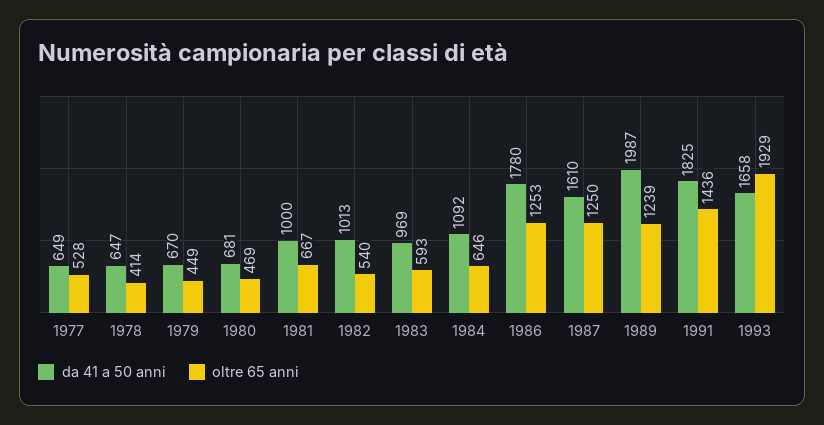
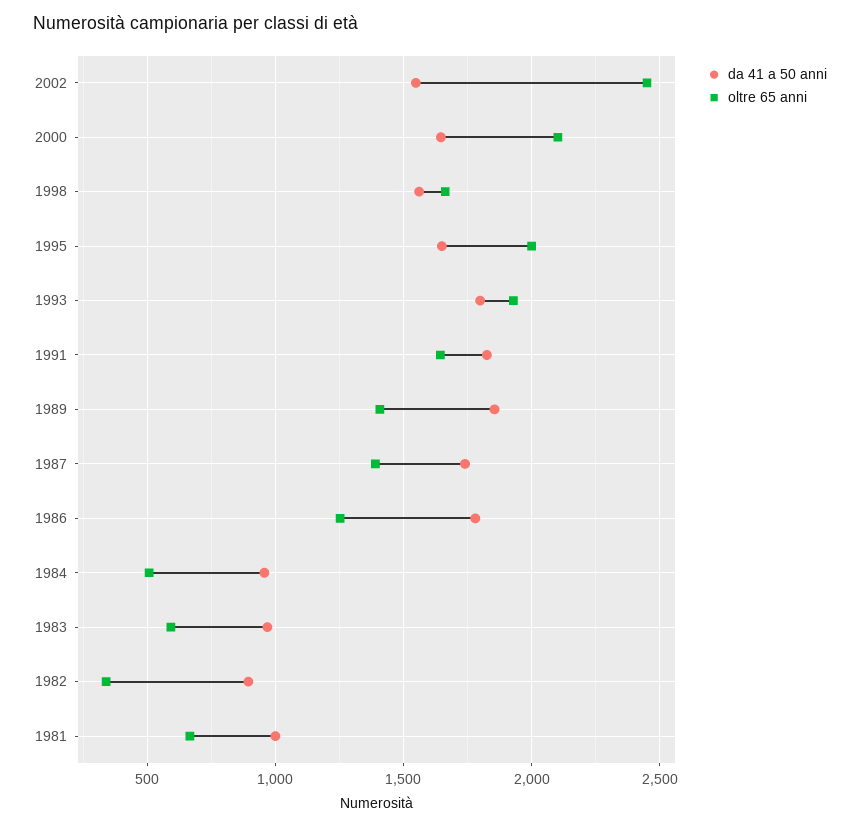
da 41 a 50 anni, 1977: 649 -> none
oltre 65 anni, 1977: 528 -> none
da 41 a 50 anni, 1978: 647 -> none
oltre 65 anni, 1978: 414 -> none
da 41 a 50 anni, 1979: 670 -> none
oltre 65 anni, 1979: 449 -> none
da 41 a 50 anni, 1980: 681 -> none
oltre 65 anni, 1980: 469 -> none
da 41 a 50 anni, 1982: 1013 -> 900
oltre 65 anni, 1982: 540 -> 350
da 41 a 50 anni, 1984: 1092 -> 950
oltre 65 anni, 1984: 646 -> 500
da 41 a 50 anni, 1987: 1610 -> 1750
oltre 65 anni, 1987: 1250 -> 1400
da 41 a 50 anni, 1989: 1987 -> 1850
oltre 65 anni, 1989: 1239 -> 1400
oltre 65 anni, 1991: 1436 -> 1650
da 41 a 50 anni, 1993: 1658 -> 1800
da 41 a 50 anni, 2002: none -> 1550
oltre 65 anni, 2002: none -> 2450
da 41 a 50 anni, 2000: none -> 1650
oltre 65 anni, 2000: none -> 2100
da 41 a 50 anni, 1998: none -> 1550
oltre 65 anni, 1998: none -> 1650
da 41 a 50 anni, 1995: none -> 1650
oltre 65 anni, 1995: none -> 2000

